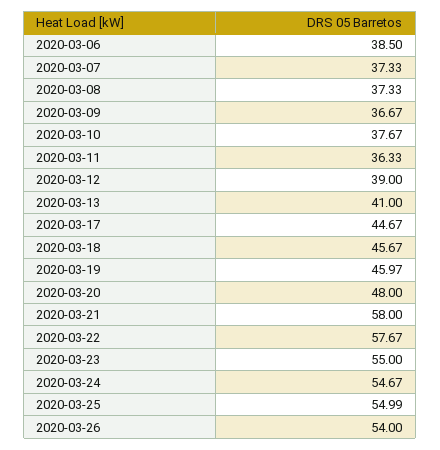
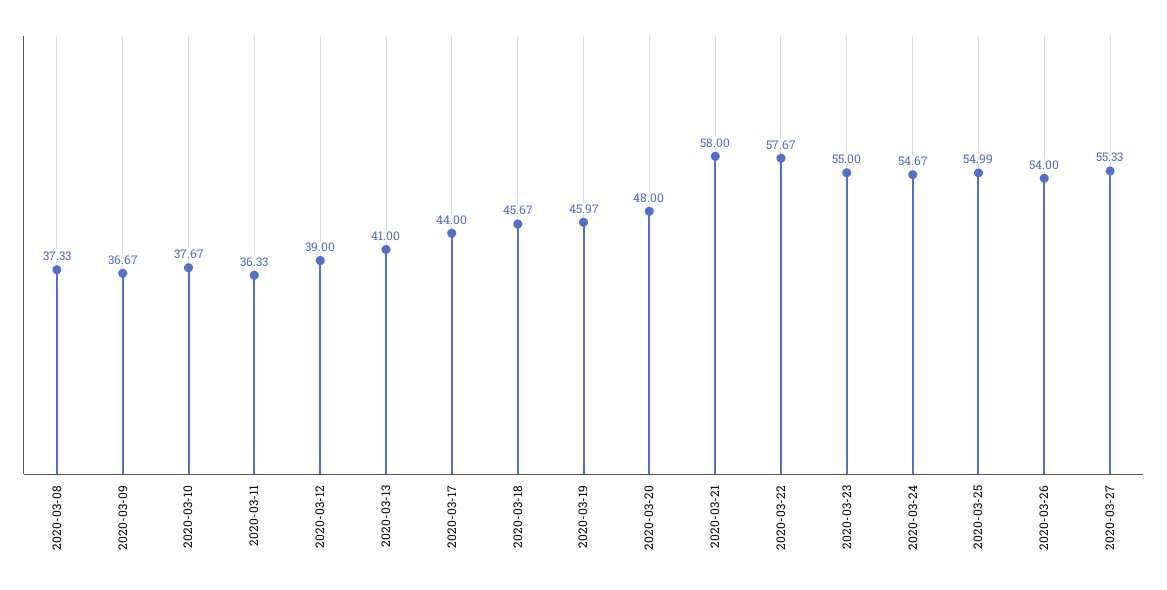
2020-03-06: 38.5 -> none
2020-03-07: 37.33 -> none
2020-03-17: 44.67 -> 44
2020-03-27: none -> 55.33

